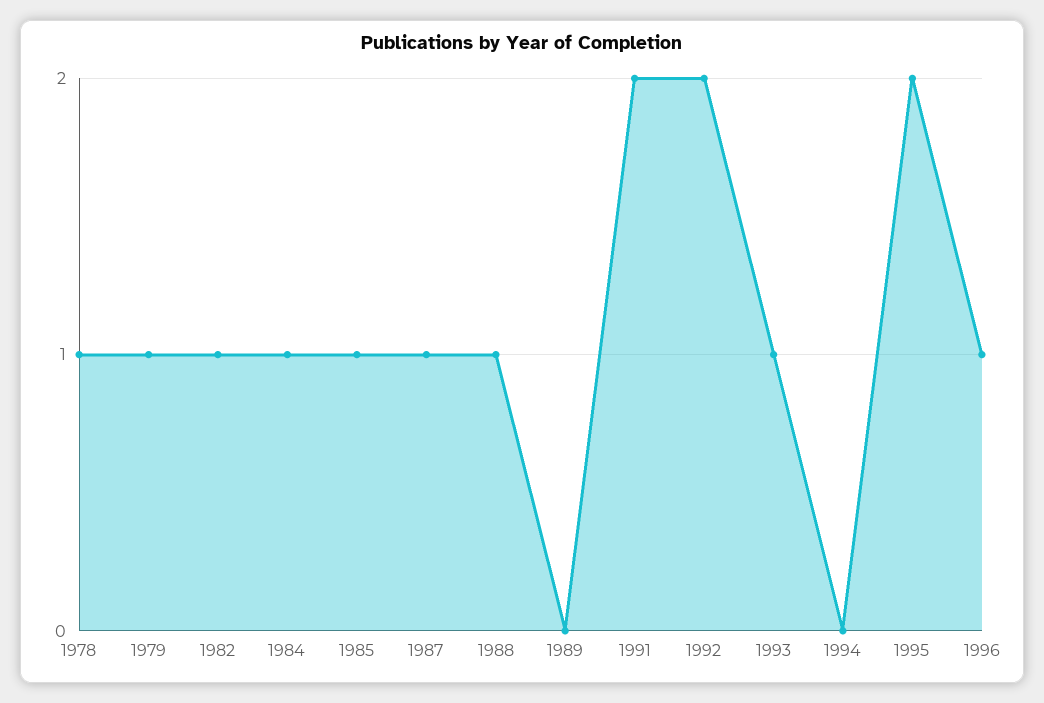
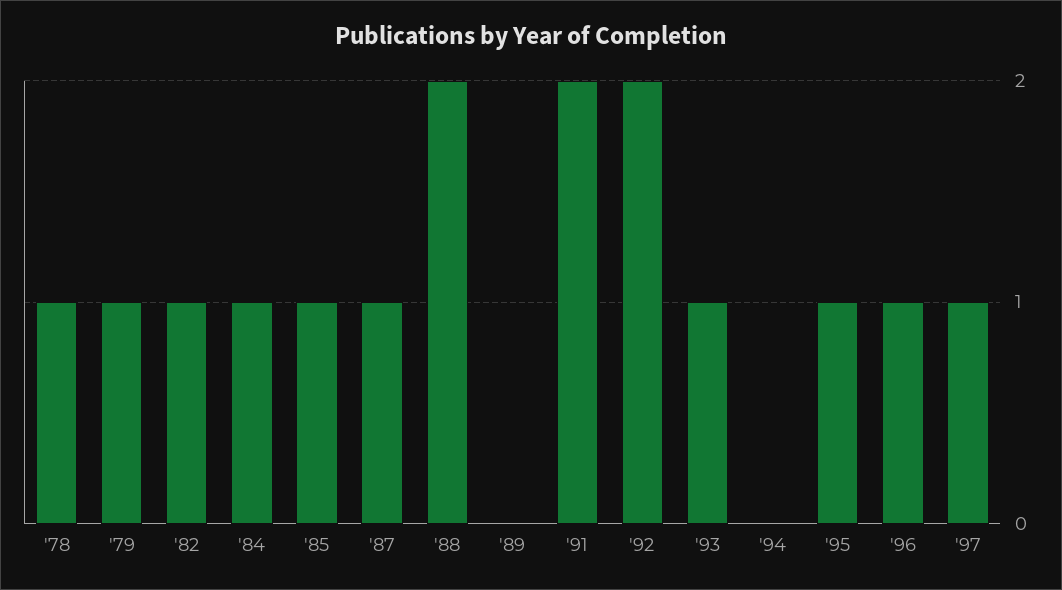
1988: 1 -> 2
1995: 2 -> 1
'97: none -> 1

